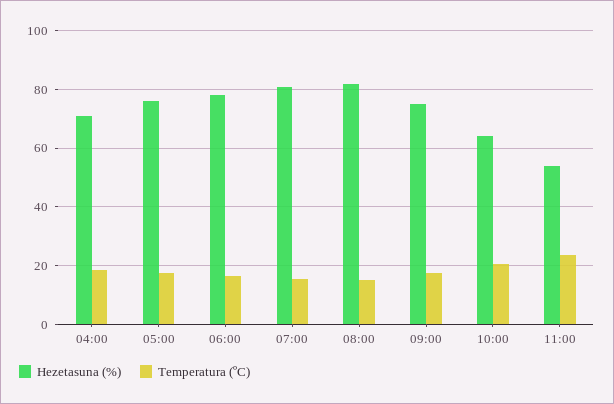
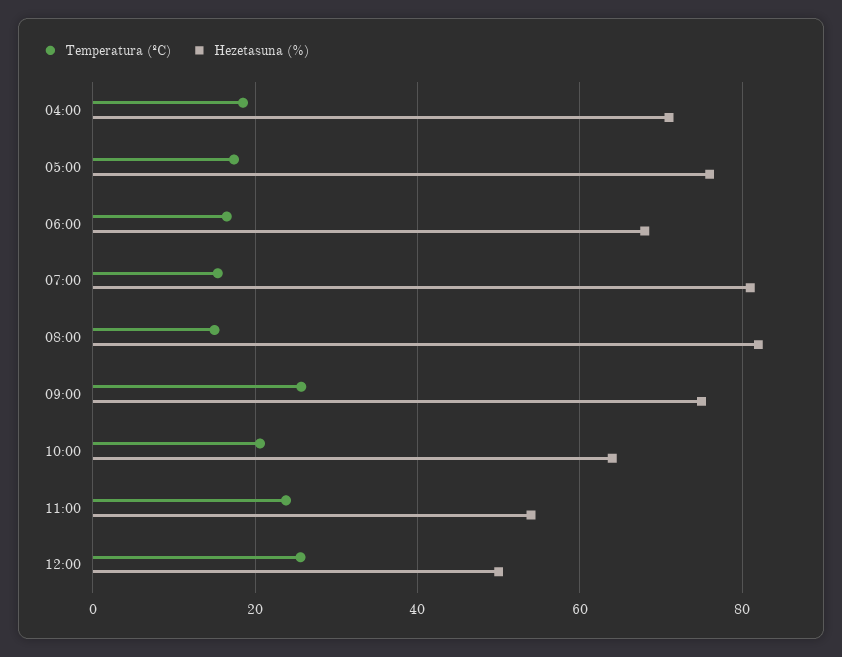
Hezetasuna (%), 06:00: 77.5 -> 68
Temperatura (ºC), 09:00: 17.5 -> 26
Temperatura (ºC), 12:00: none -> 26
Hezetasuna (%), 12:00: none -> 50

